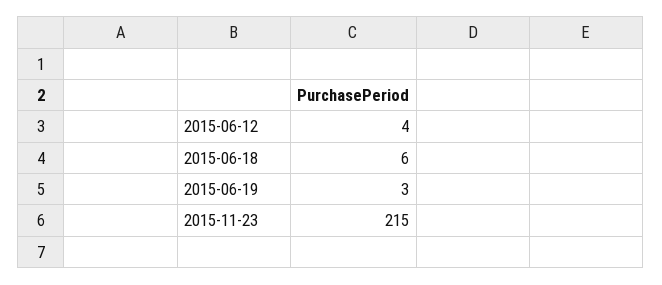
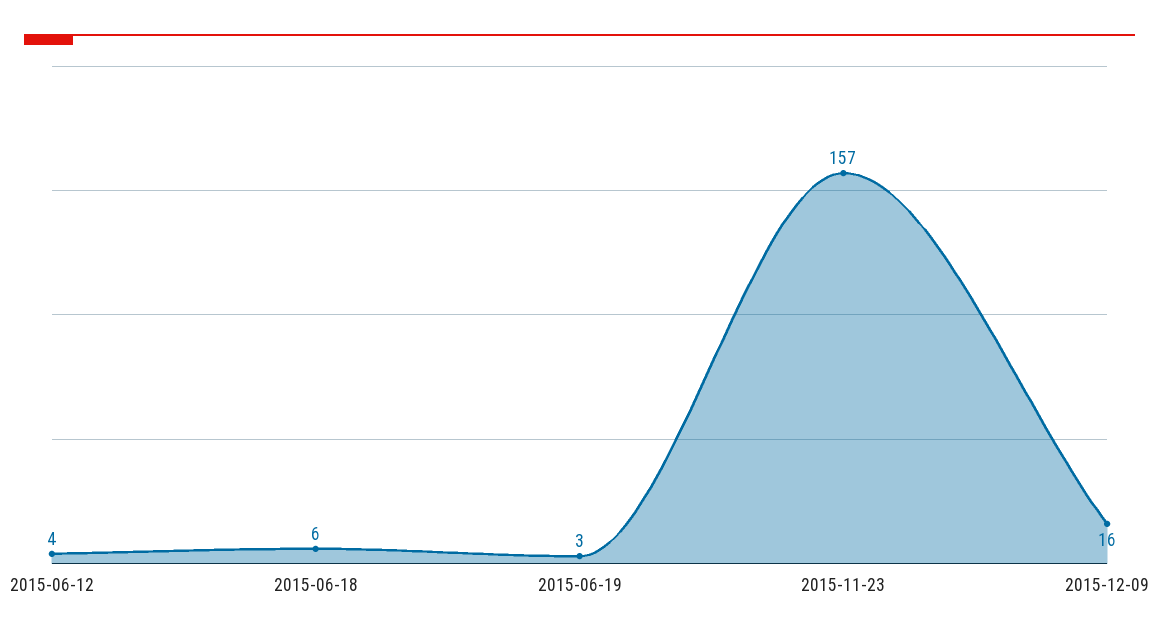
2015-11-23: 215 -> 157
2015-12-09: none -> 16

